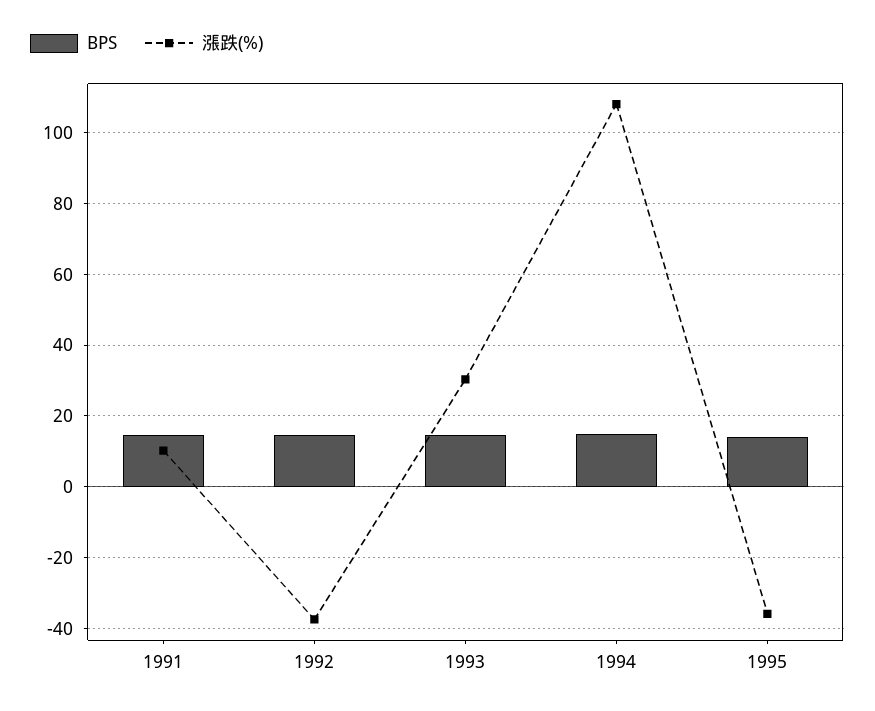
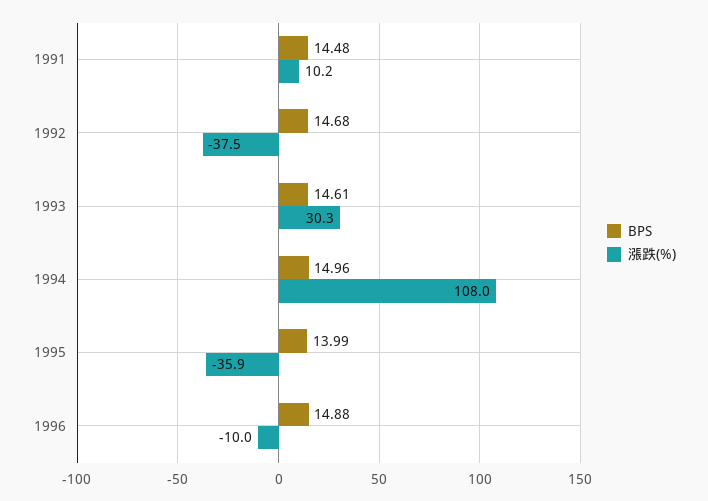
BPS, 1996: none -> 14.88
漲跌(%), 1996: none -> -10

